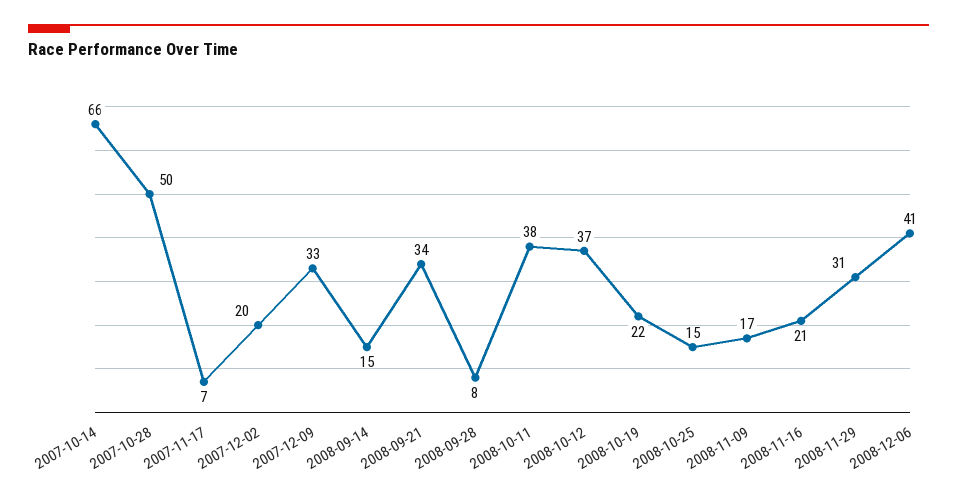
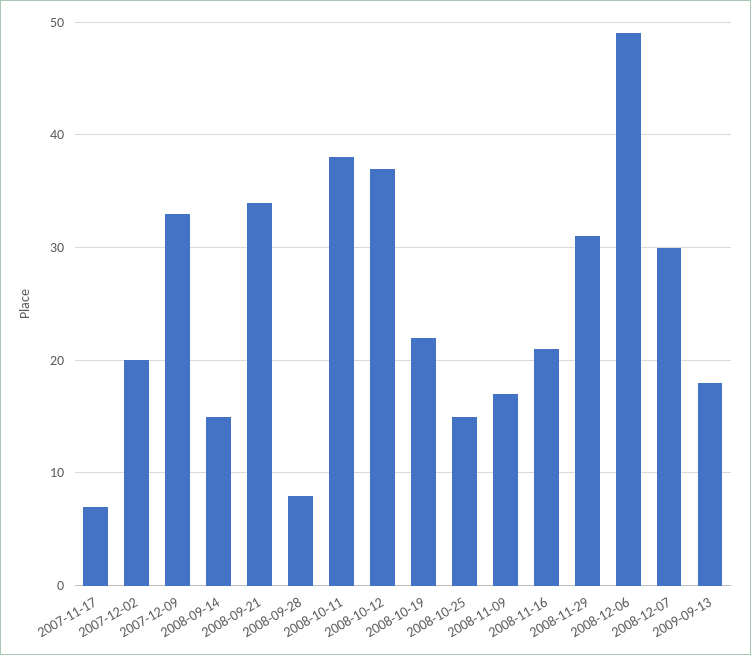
2007-10-14: 66 -> none
2007-10-28: 50 -> none
2008-12-06: 41 -> 49
2008-12-07: none -> 30
2009-09-13: none -> 18

